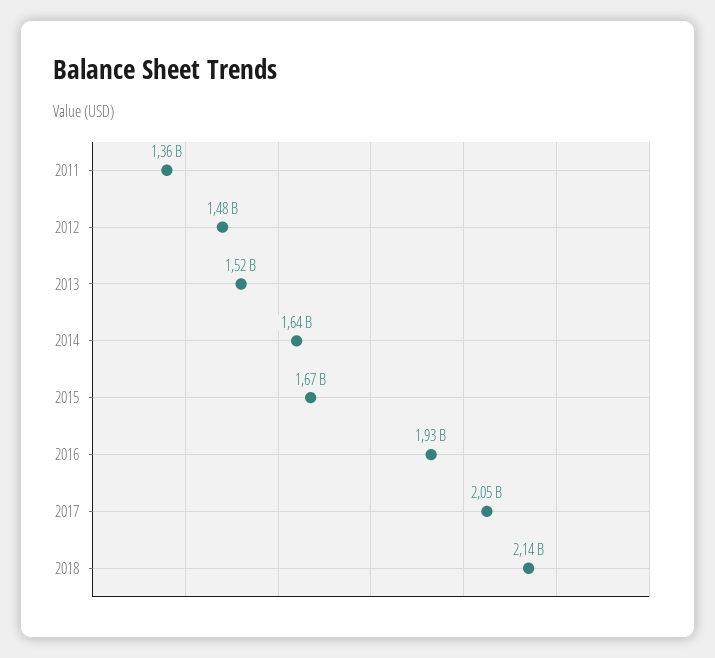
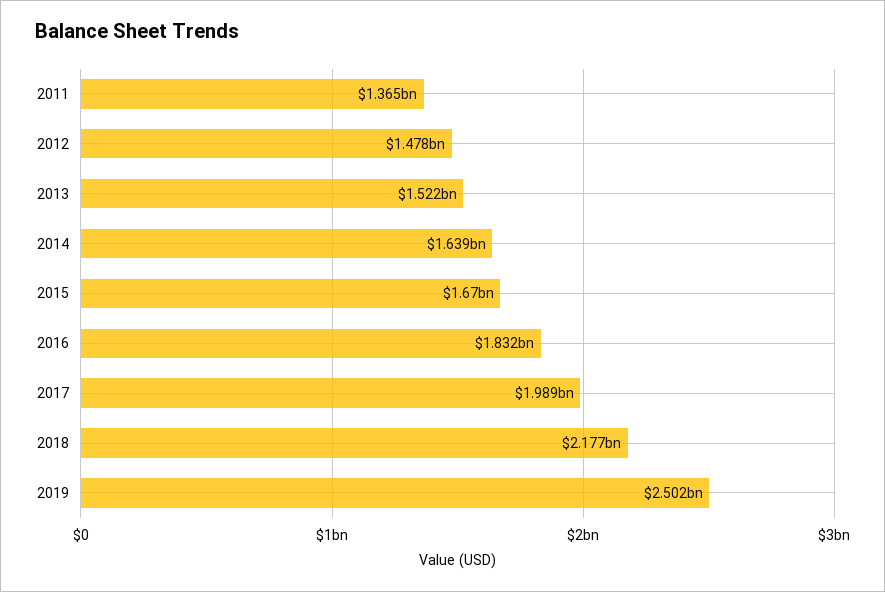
2016: 1930000000 -> 1832000000
2017: 2050000000 -> 1989000000
2018: 2140000000 -> 2177000000
2019: none -> 2502000000

